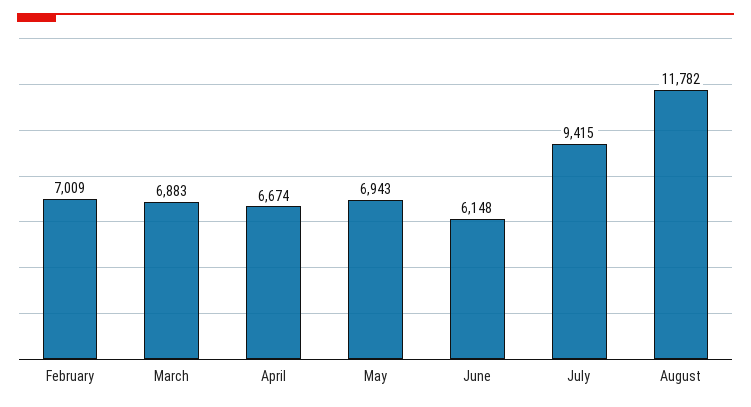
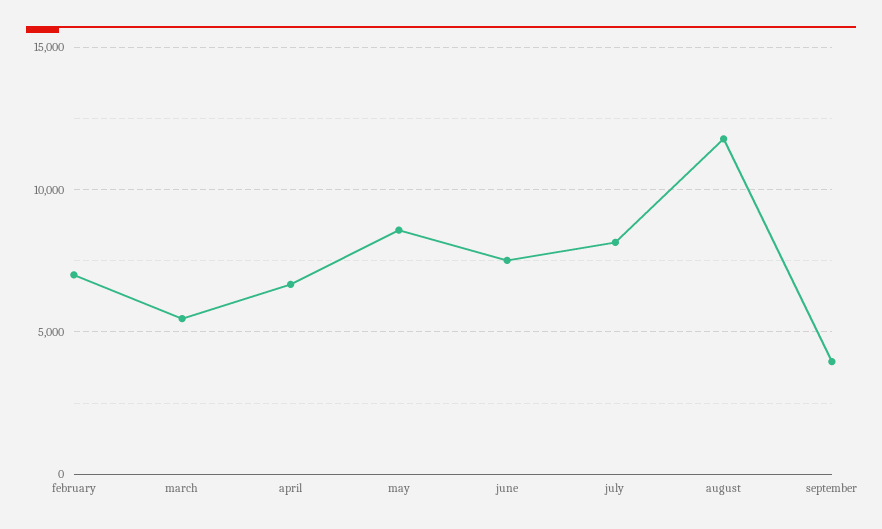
March: 6883 -> 5500
May: 6943 -> 8500
June: 6148 -> 7500
July: 9415 -> 8000
september: none -> 4000

